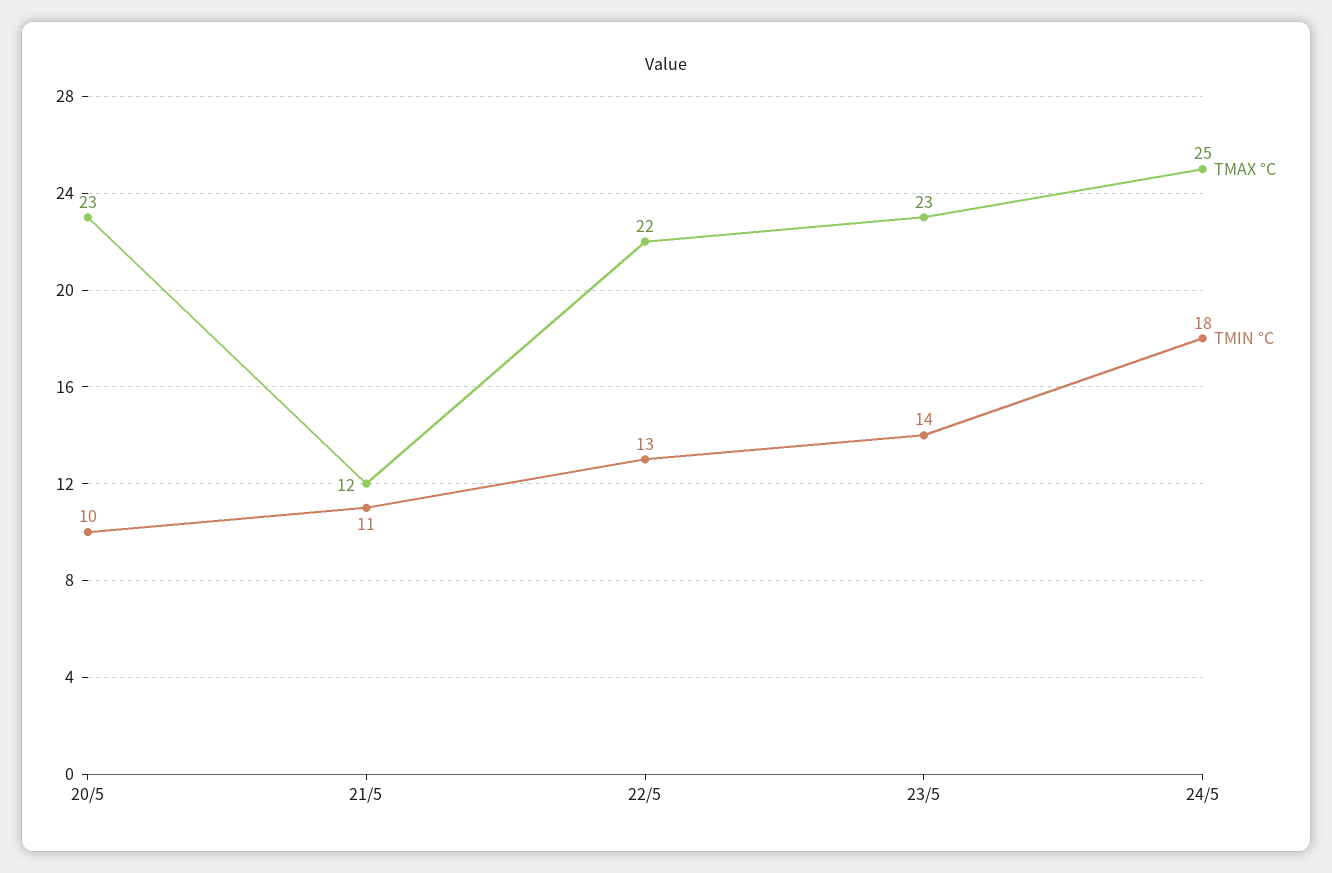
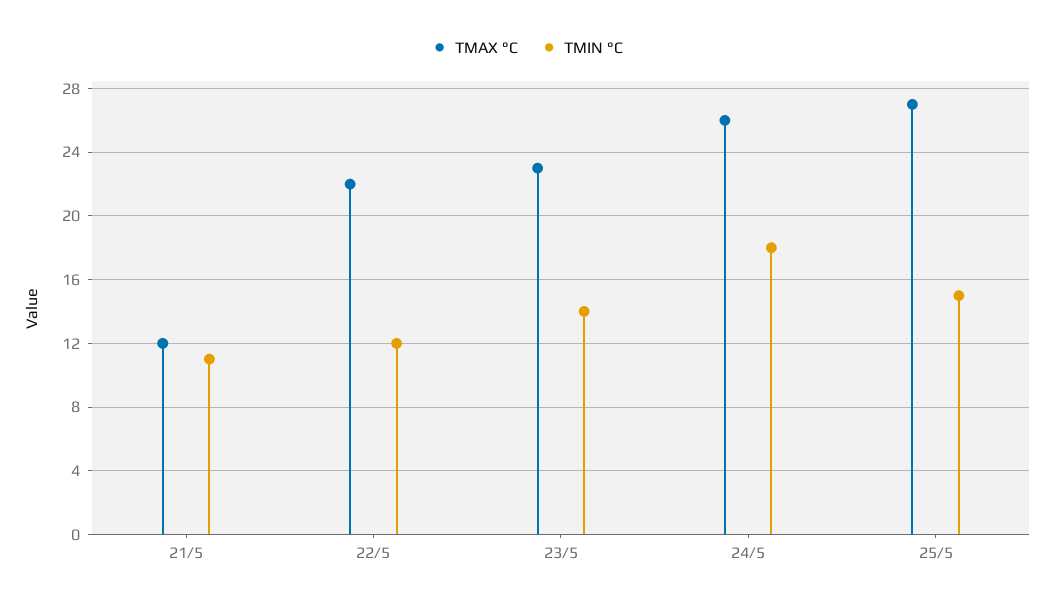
TMAX °C, 20/5: 23 -> none
TMIN °C, 20/5: 10 -> none
TMIN °C, 22/5: 13 -> 12
TMAX °C, 24/5: 25 -> 26
TMAX °C, 25/5: none -> 27
TMIN °C, 25/5: none -> 15

